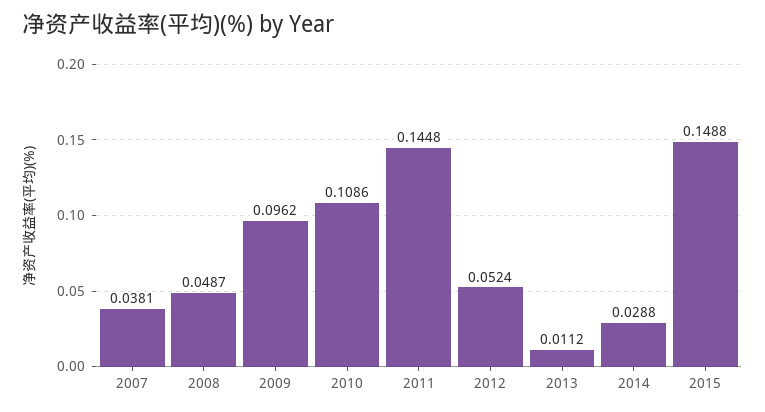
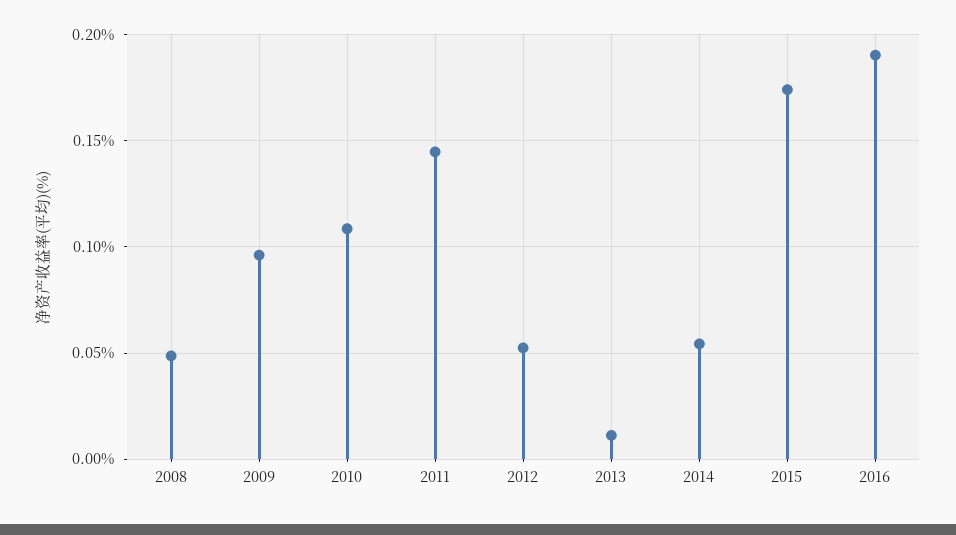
2007: 0.0381 -> none
2014: 0.0288 -> 0.055
2015: 0.1488 -> 0.175
2016: none -> 0.19

